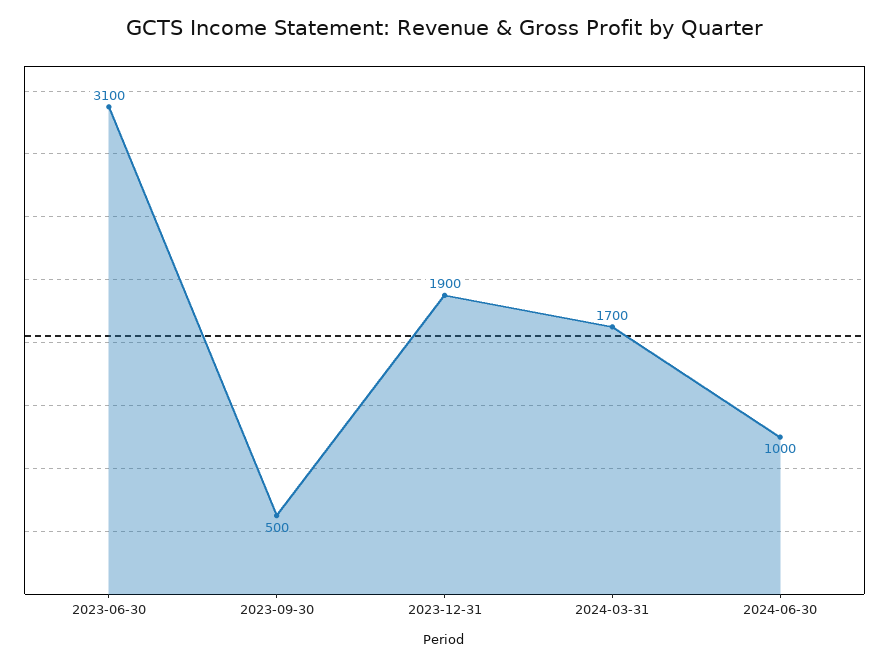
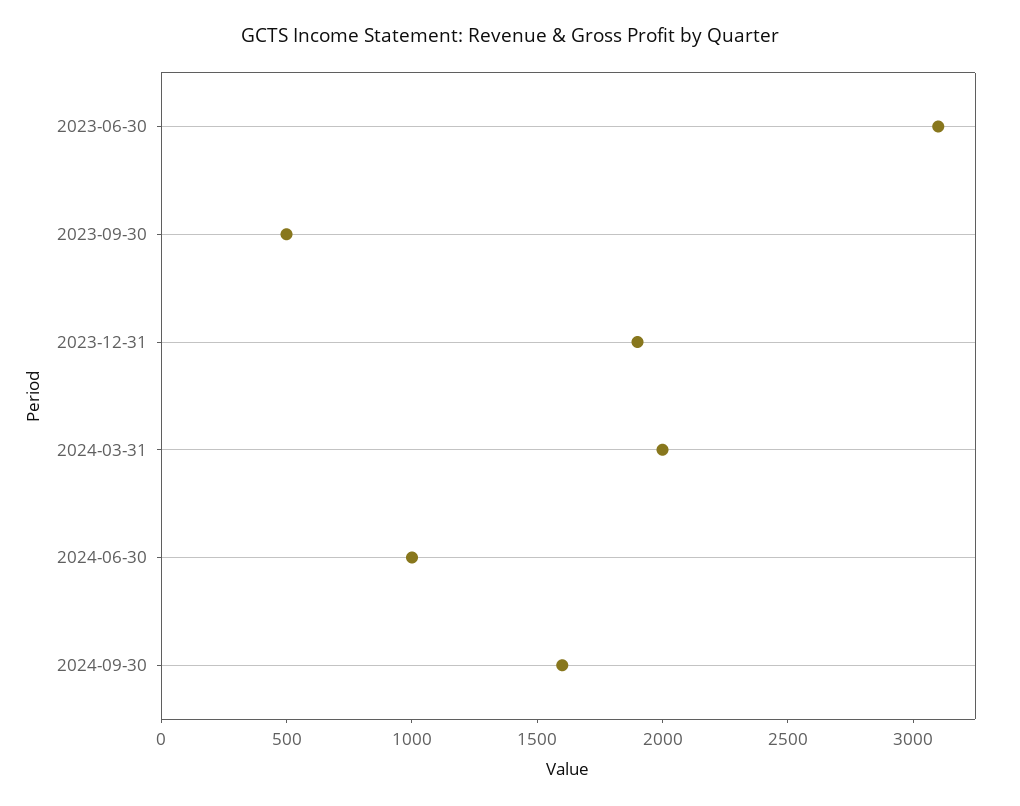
2024-03-31: 1700 -> 2000
2024-09-30: none -> 1600

